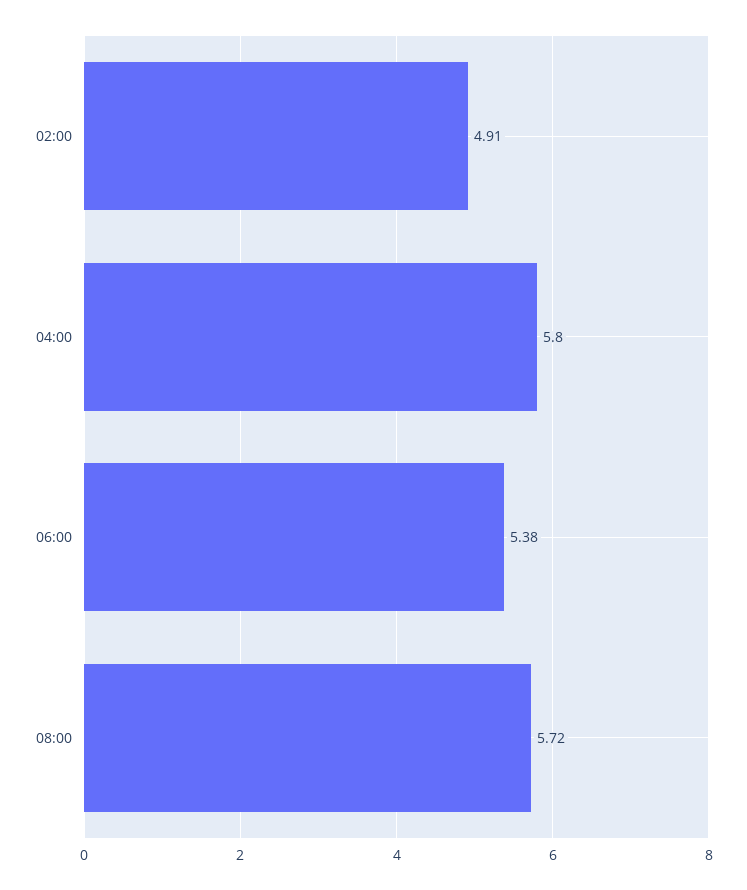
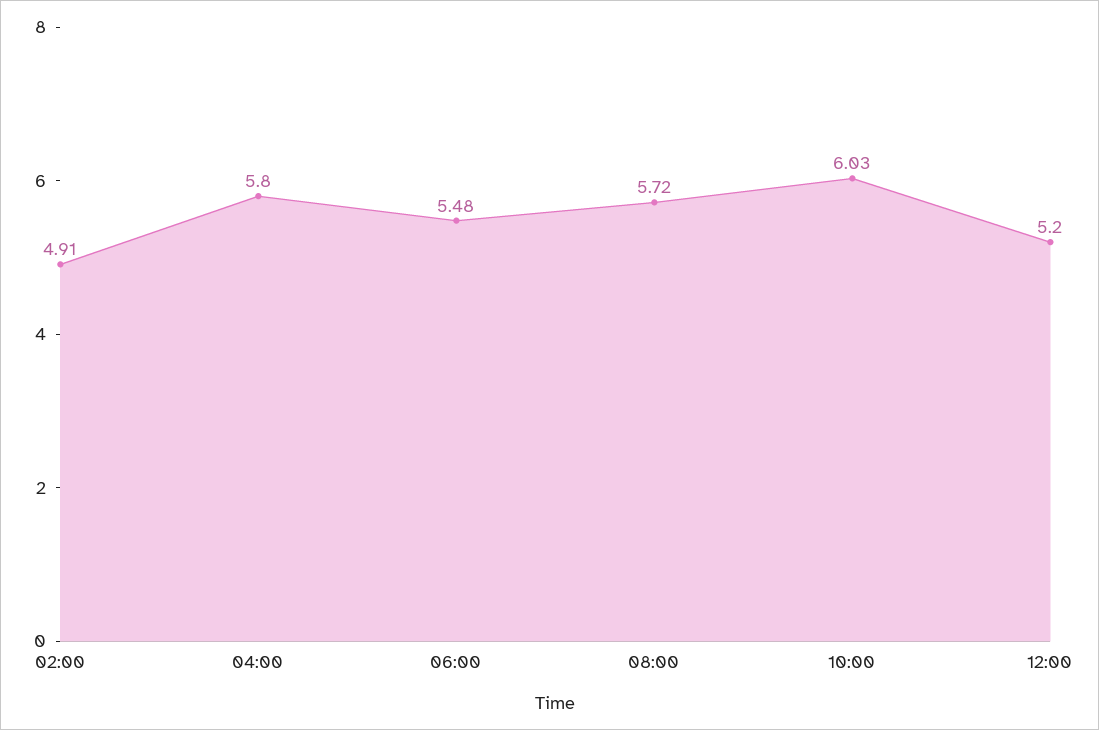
06:00: 5.38 -> 5.48
10:00: none -> 6.03
12:00: none -> 5.2

